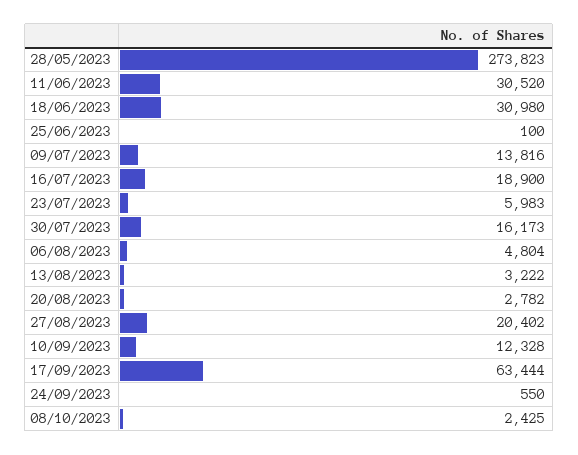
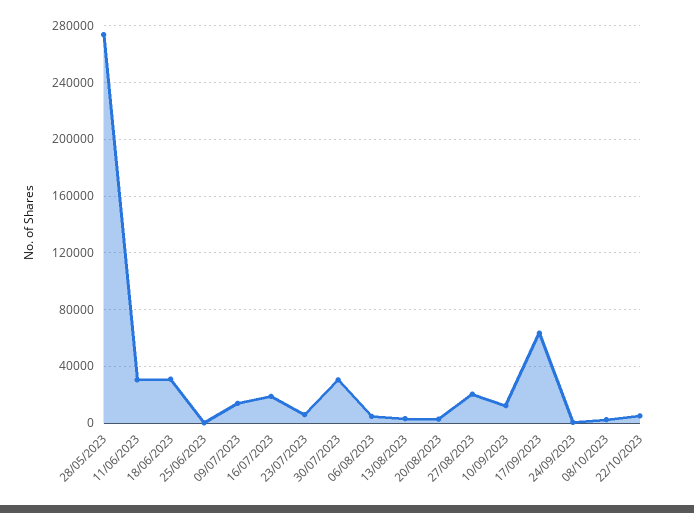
30/07/2023: 16173 -> 30000
22/10/2023: none -> 5000

